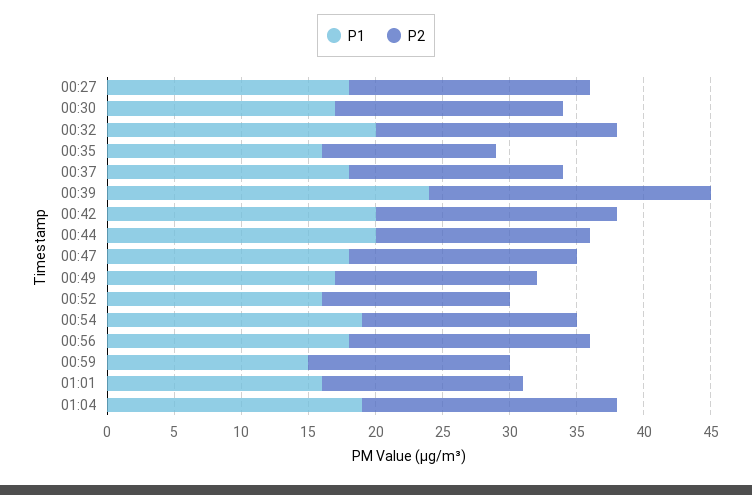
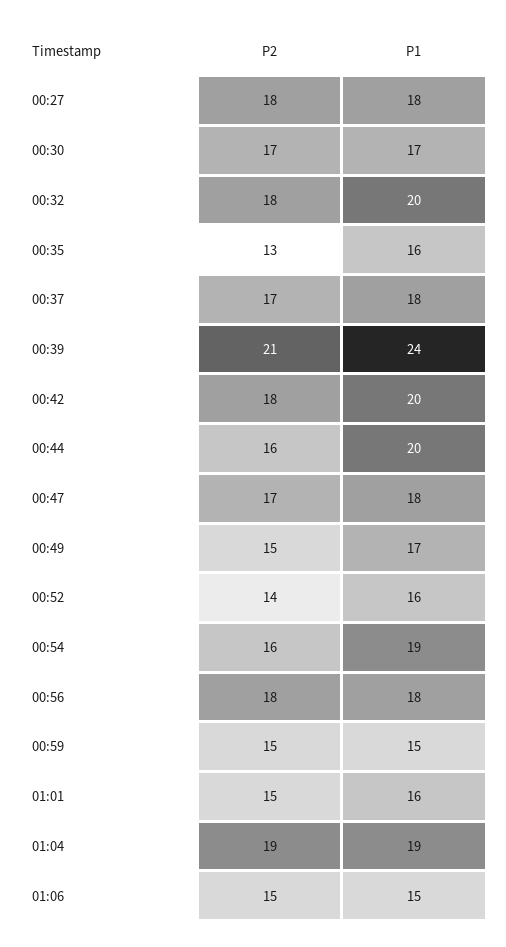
P2, 00:37: 16 -> 17
P2, 01:06: none -> 15
P1, 01:06: none -> 15

